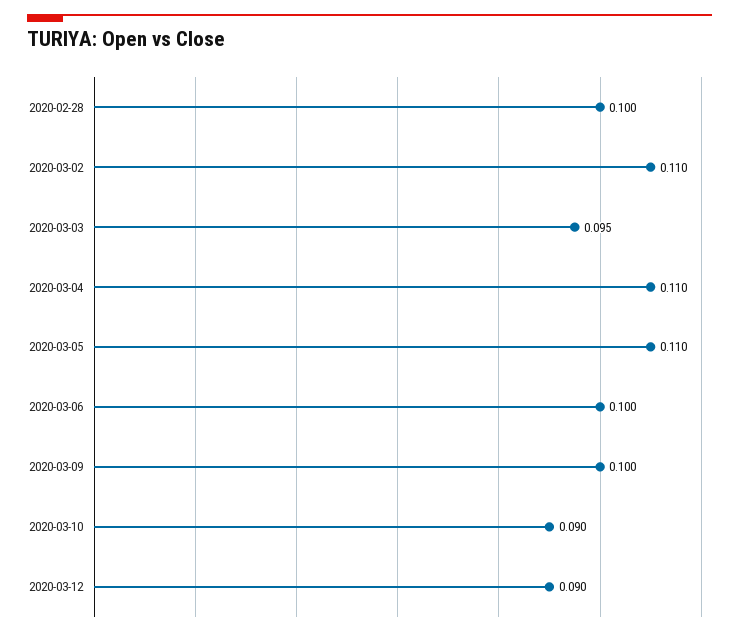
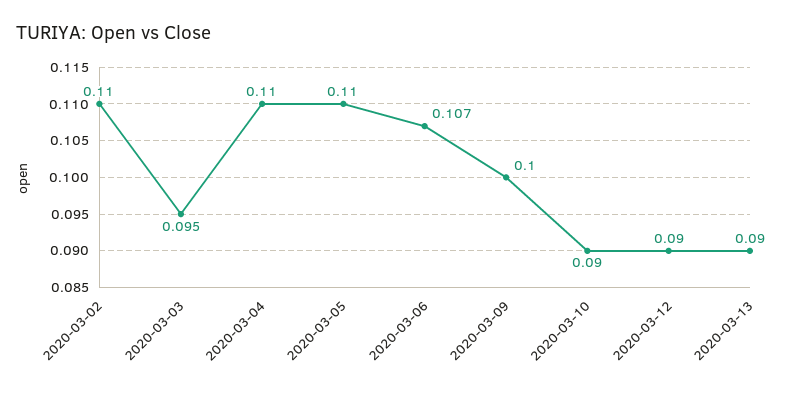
2020-02-28: 0.1 -> none
2020-03-06: 0.1 -> 0.107
2020-03-13: none -> 0.09

